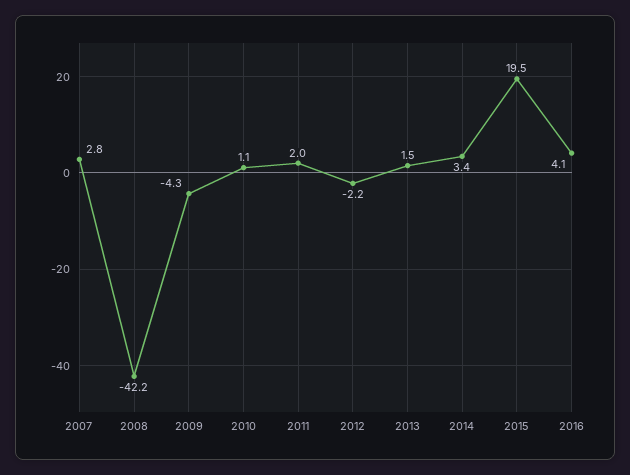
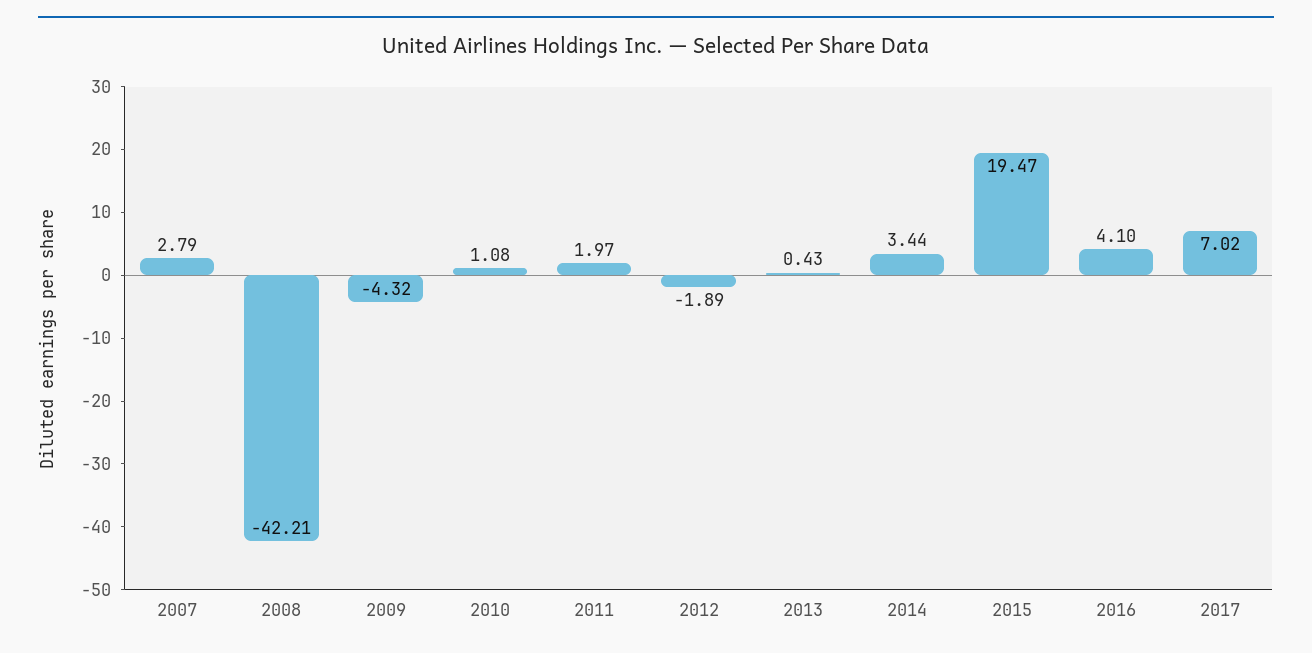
2012: -2.2 -> -1.89
2013: 1.5 -> 0.43
2017: none -> 7.02

